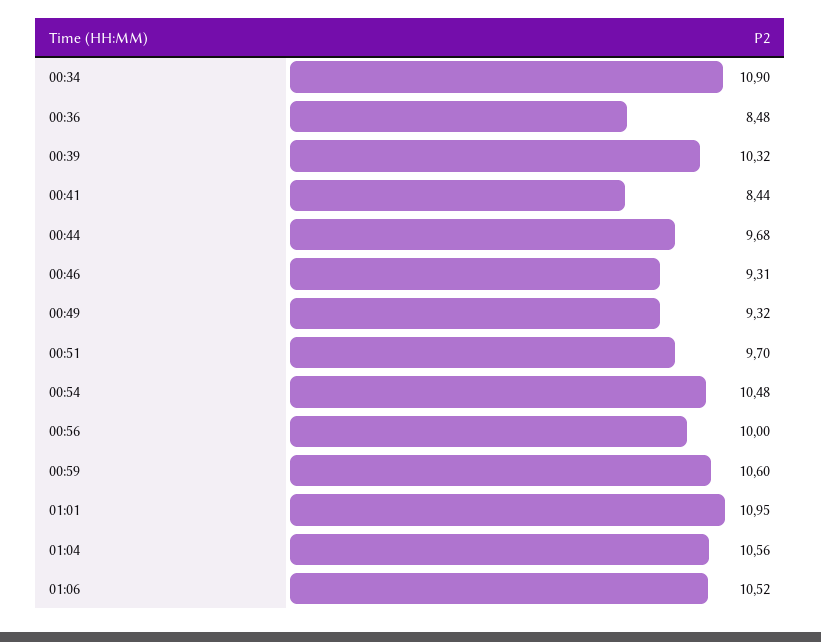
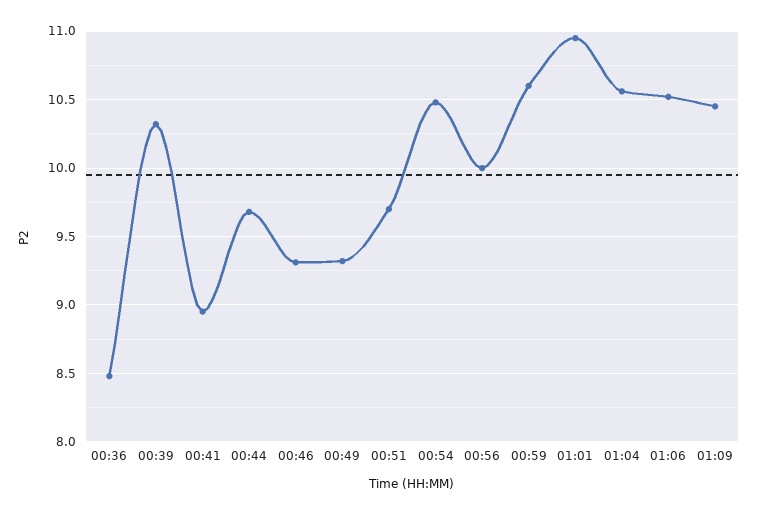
00:34: 10.9 -> none
00:41: 8.44 -> 8.95
01:09: none -> 10.45

